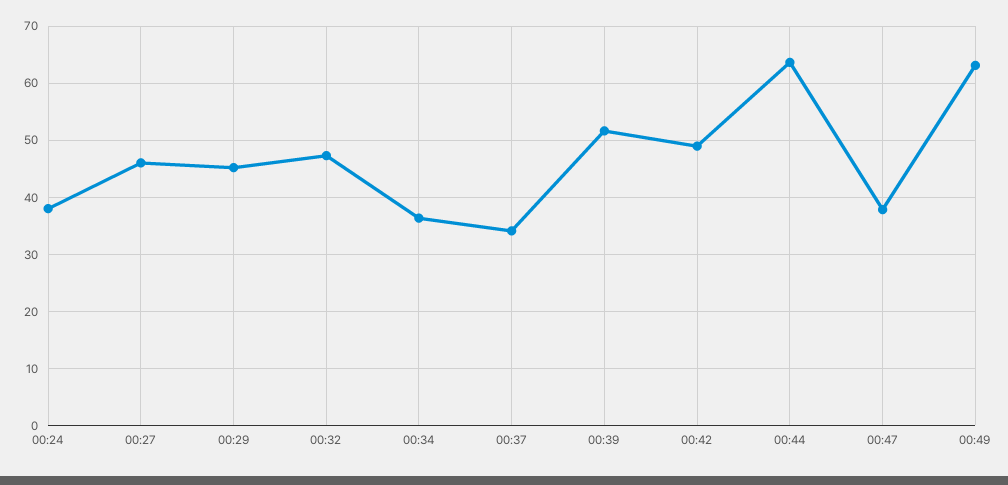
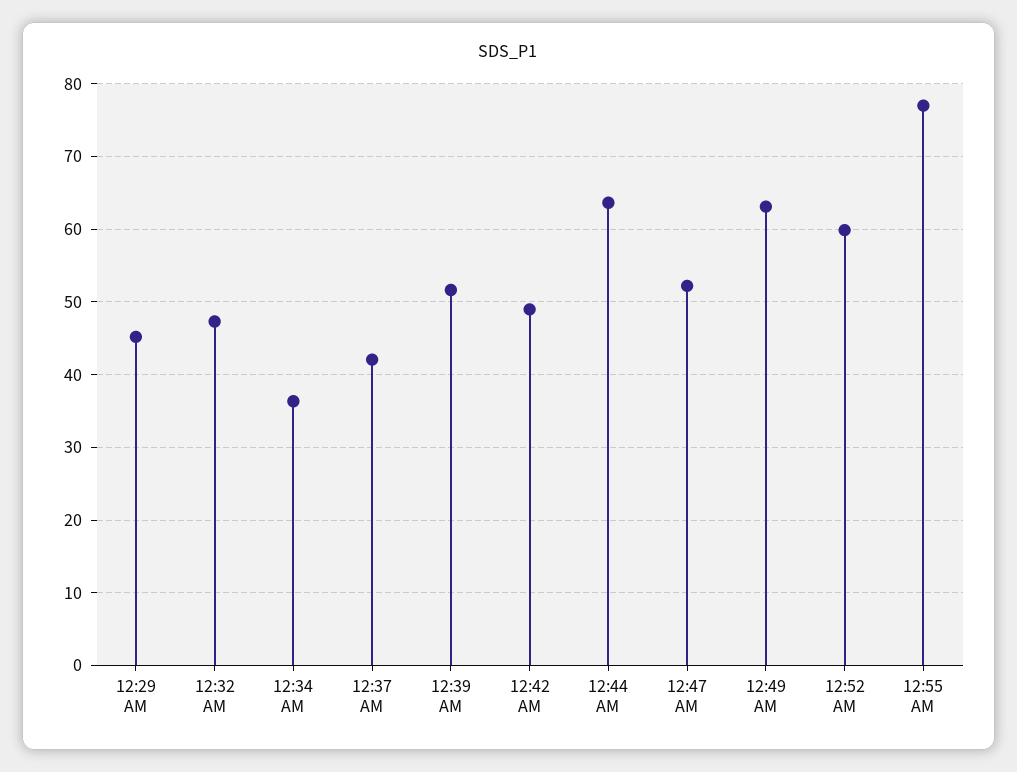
00:24: 38 -> none
00:27: 46 -> none
00:37: 34 -> 42
00:47: 38 -> 52
12:52 AM: none -> 60
12:55 AM: none -> 77

